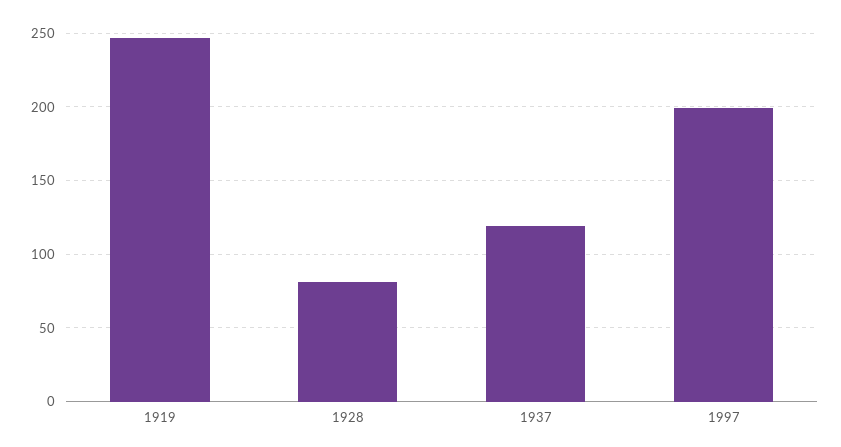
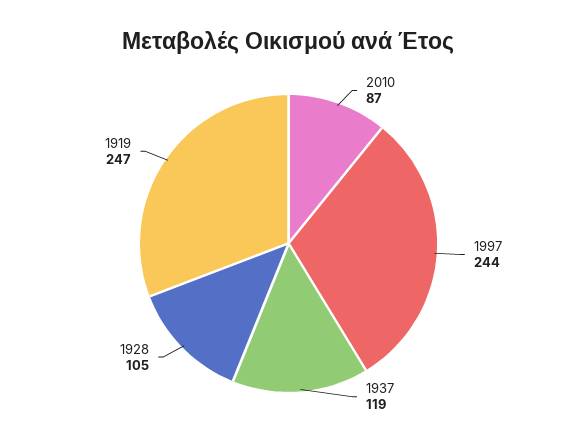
1928: 80 -> 105
1997: 200 -> 244
2010: none -> 87

